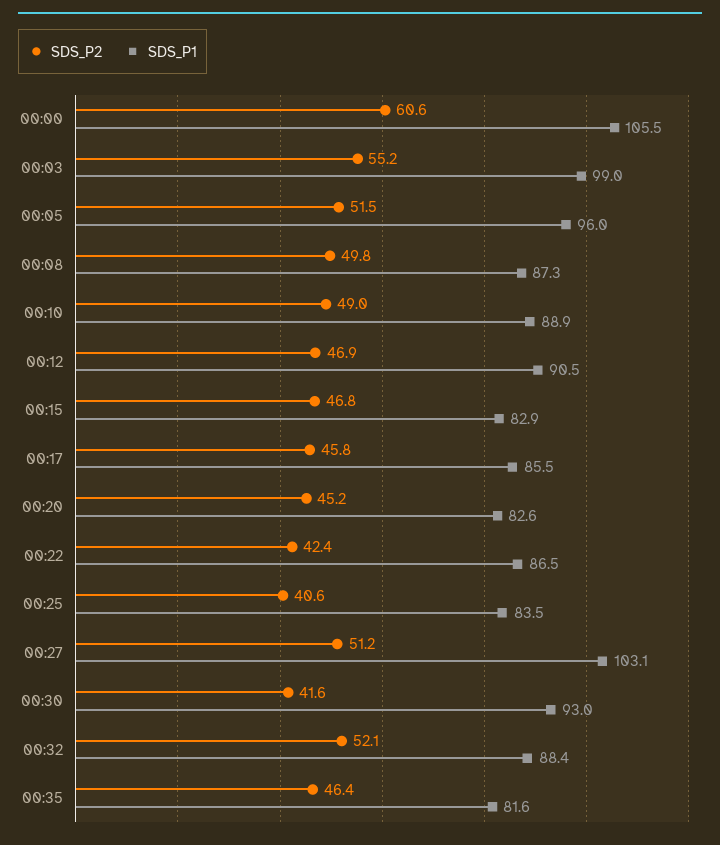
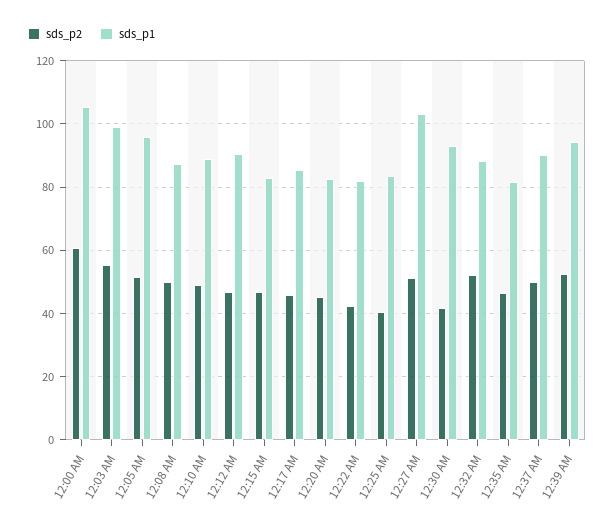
SDS_P1, 00:22: 86.5 -> 82
SDS_P2, 12:37 AM: none -> 50
SDS_P1, 12:37 AM: none -> 90
SDS_P2, 12:39 AM: none -> 52
SDS_P1, 12:39 AM: none -> 94

